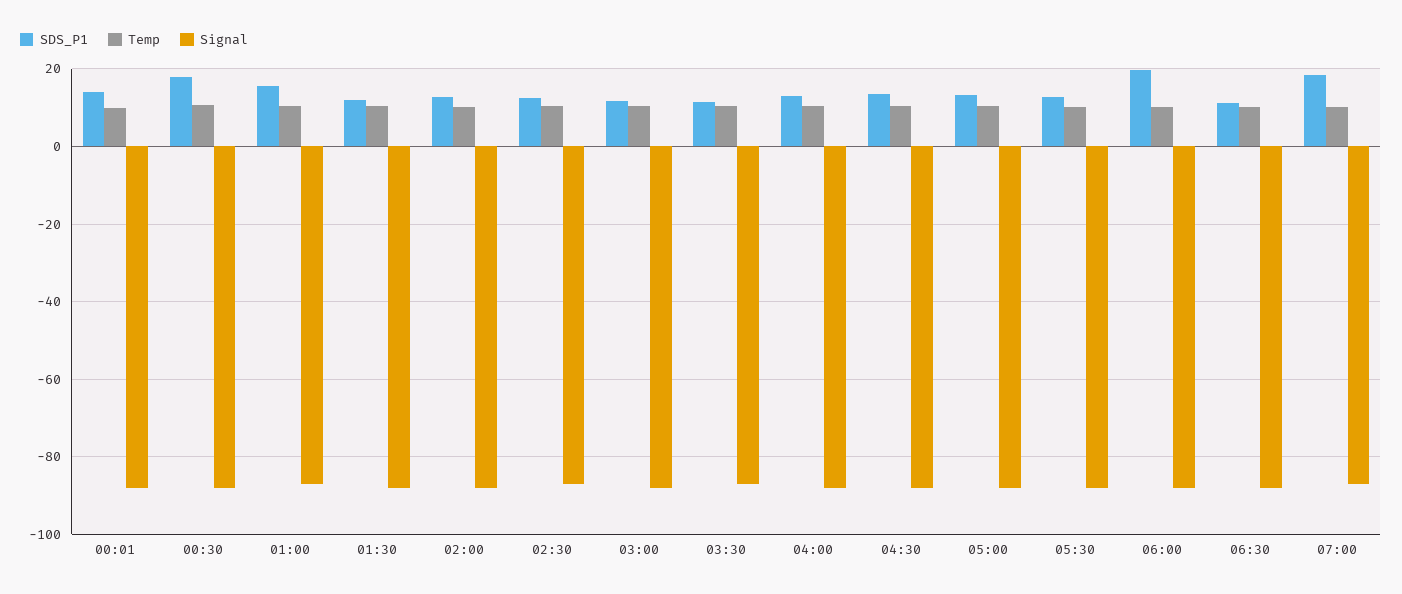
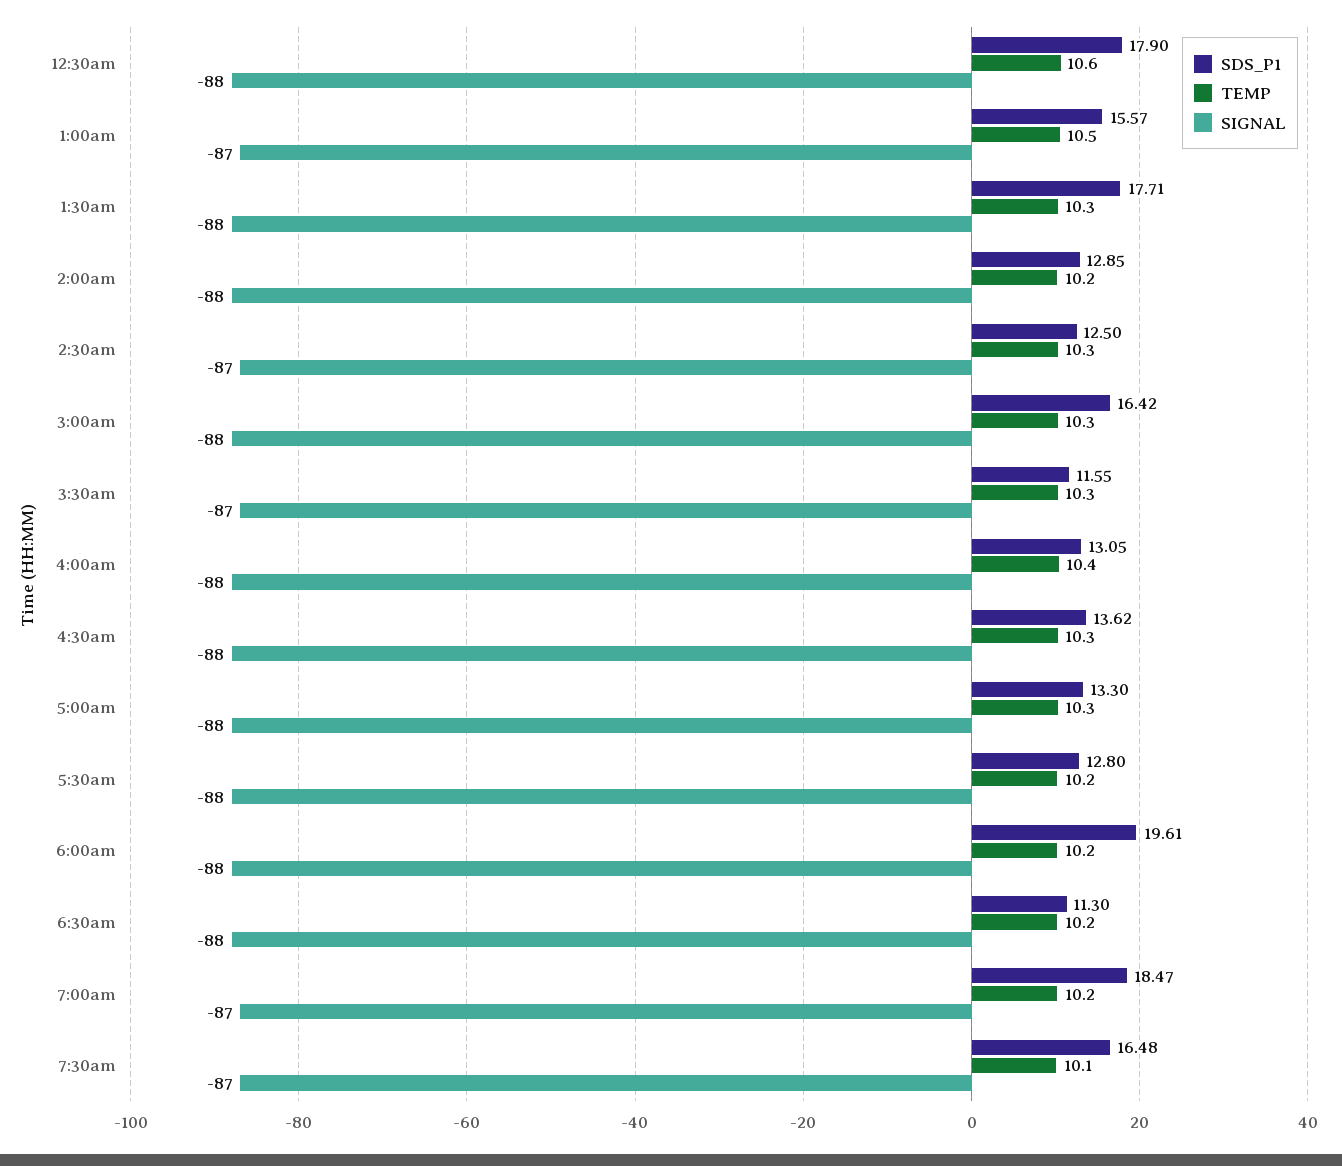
SDS_P1, 00:01: 14 -> none
Temp, 00:01: 10 -> none
Signal, 00:01: -88 -> none
SDS_P1, 01:30: 12 -> 17.71
SDS_P1, 03:00: 12 -> 16.42
SDS_P1, 7:30am: none -> 16.48
Temp, 7:30am: none -> 10.1
Signal, 7:30am: none -> -87

